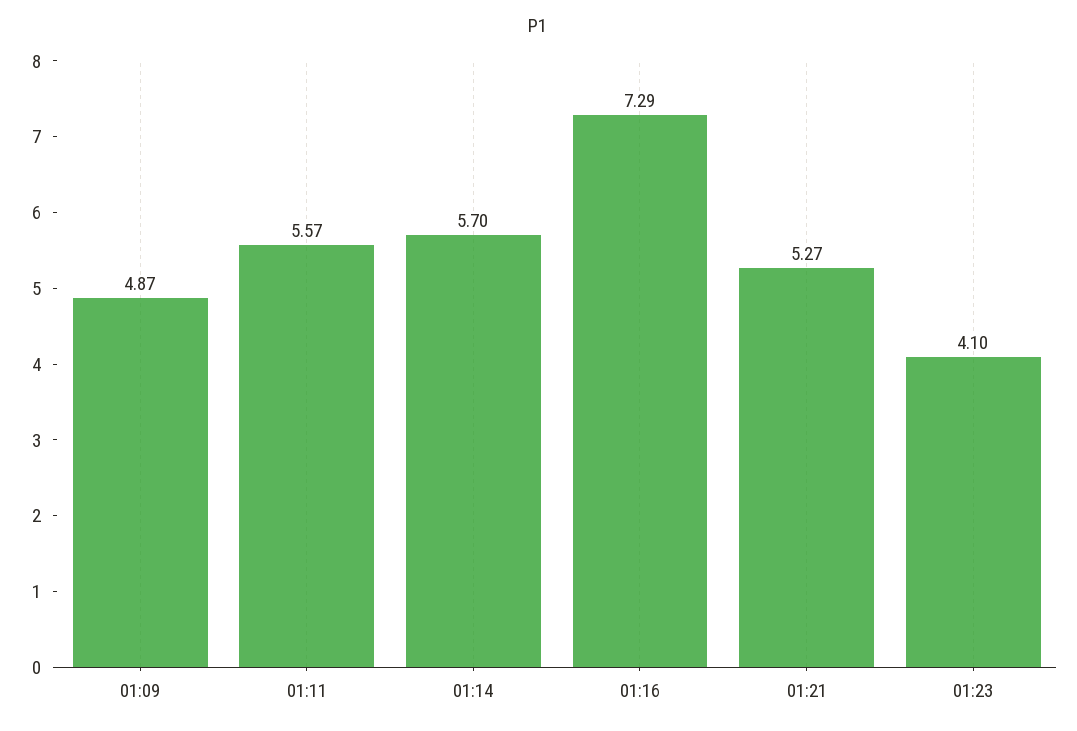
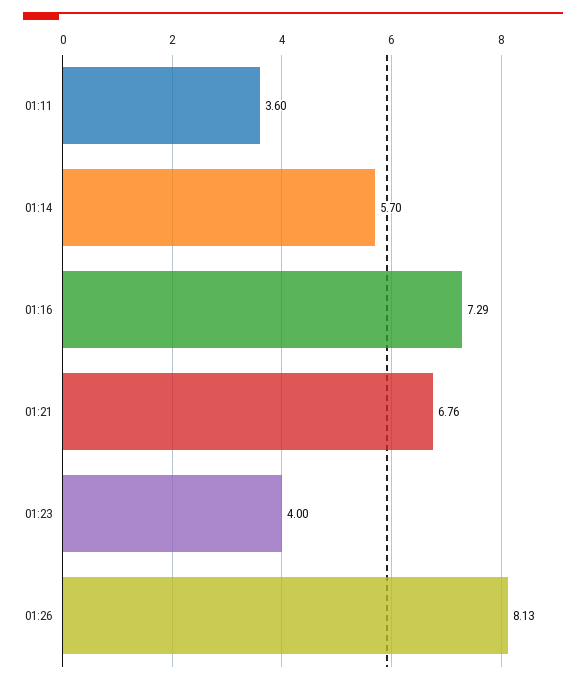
01:09: 4.87 -> none
01:11: 5.57 -> 3.6
01:21: 5.27 -> 6.76
01:23: 4.1 -> 4
01:26: none -> 8.13

